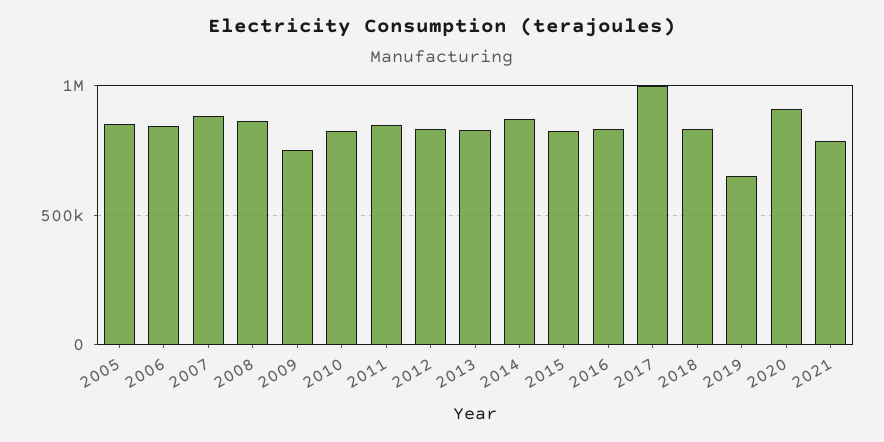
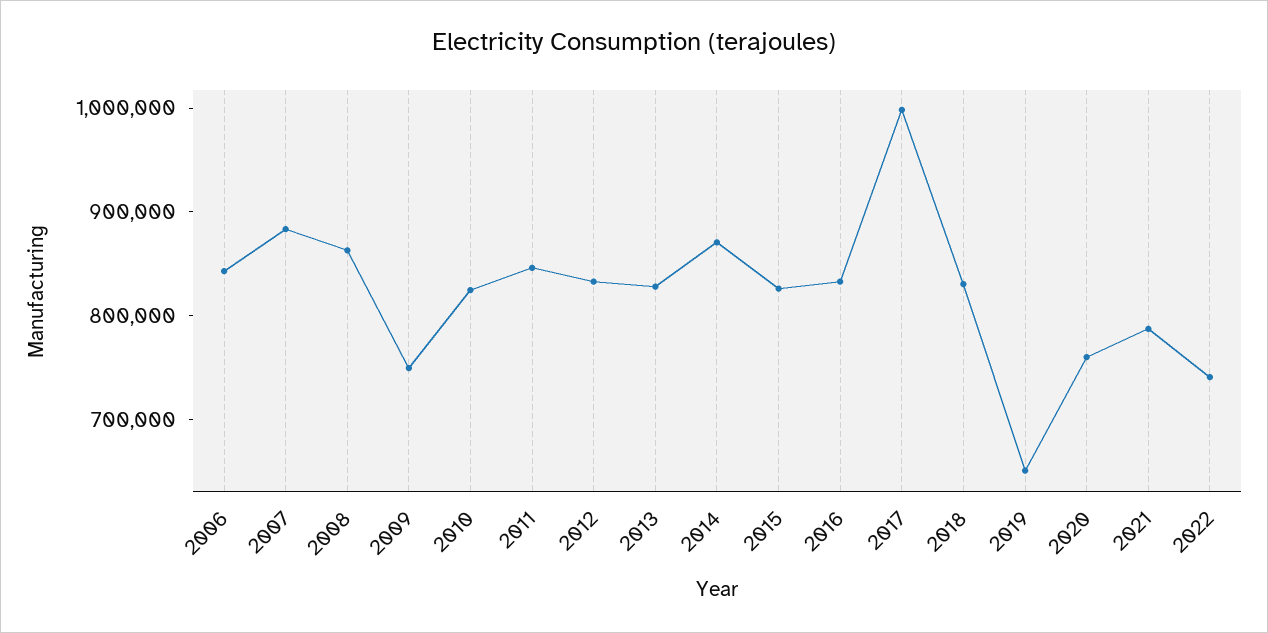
2005: 850000 -> none
2020: 900000 -> 760000
2022: none -> 740000

